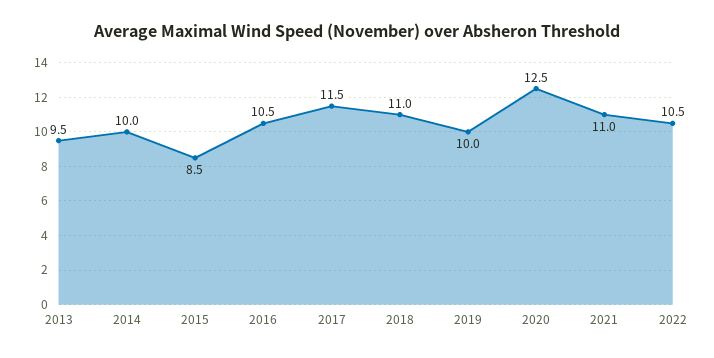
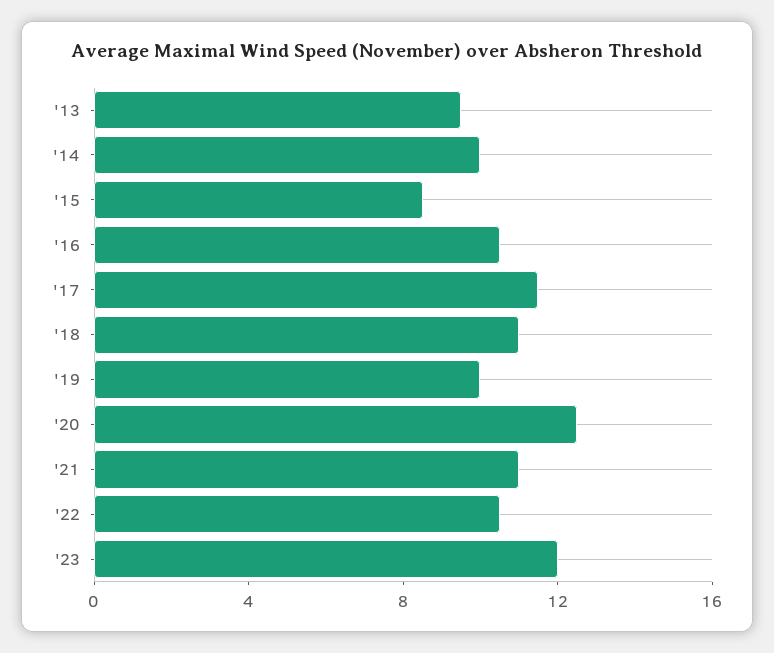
'23: none -> 12

